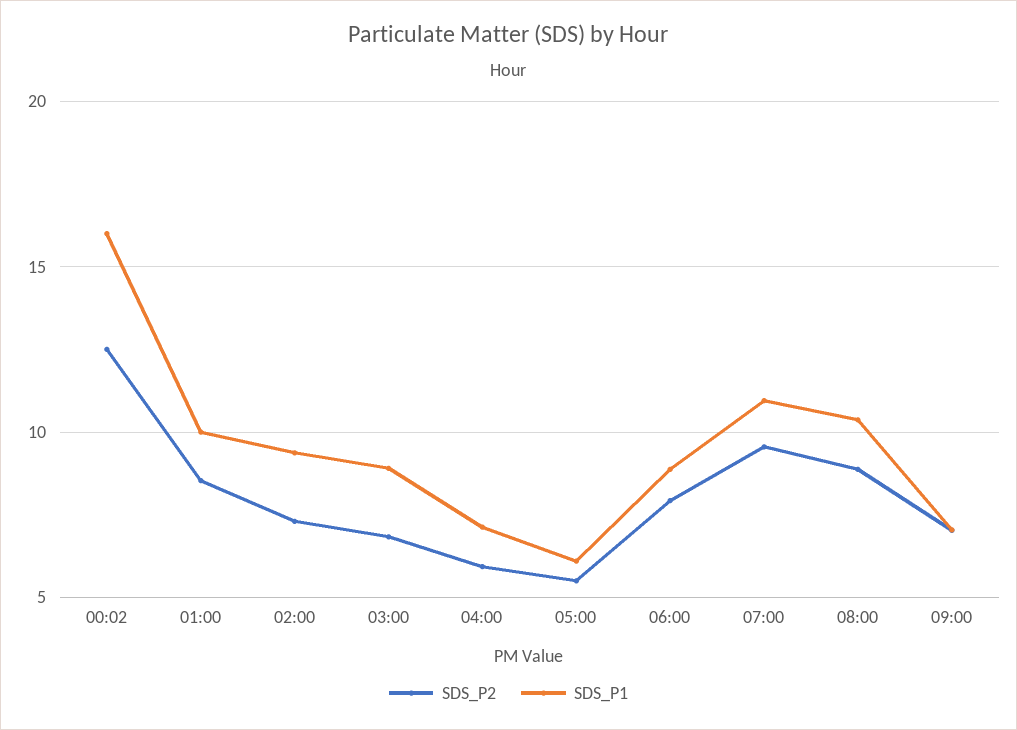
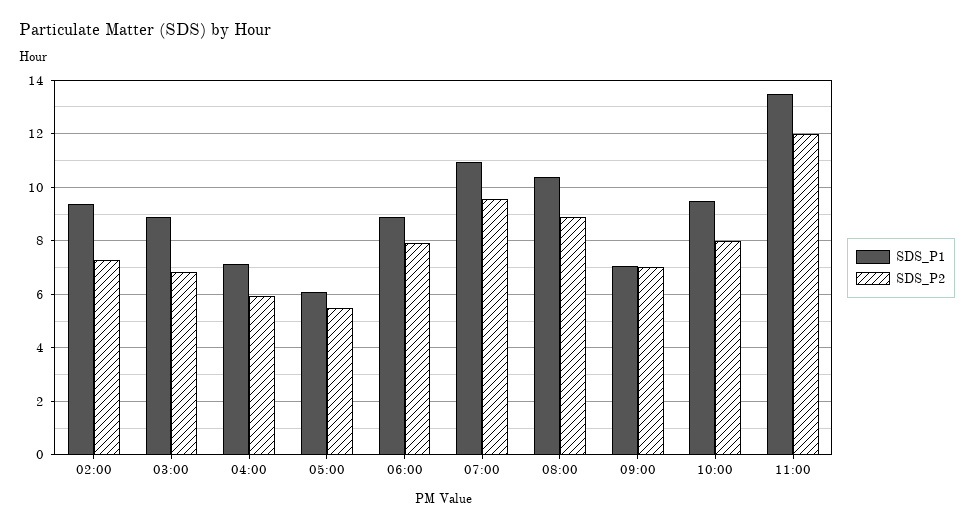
SDS_P2, 00:02: 12.5 -> none
SDS_P1, 00:02: 16 -> none
SDS_P2, 01:00: 8.5 -> none
SDS_P1, 01:00: 10 -> none
SDS_P1, 10:00: none -> 9.5
SDS_P2, 10:00: none -> 8
SDS_P1, 11:00: none -> 13.5
SDS_P2, 11:00: none -> 12

